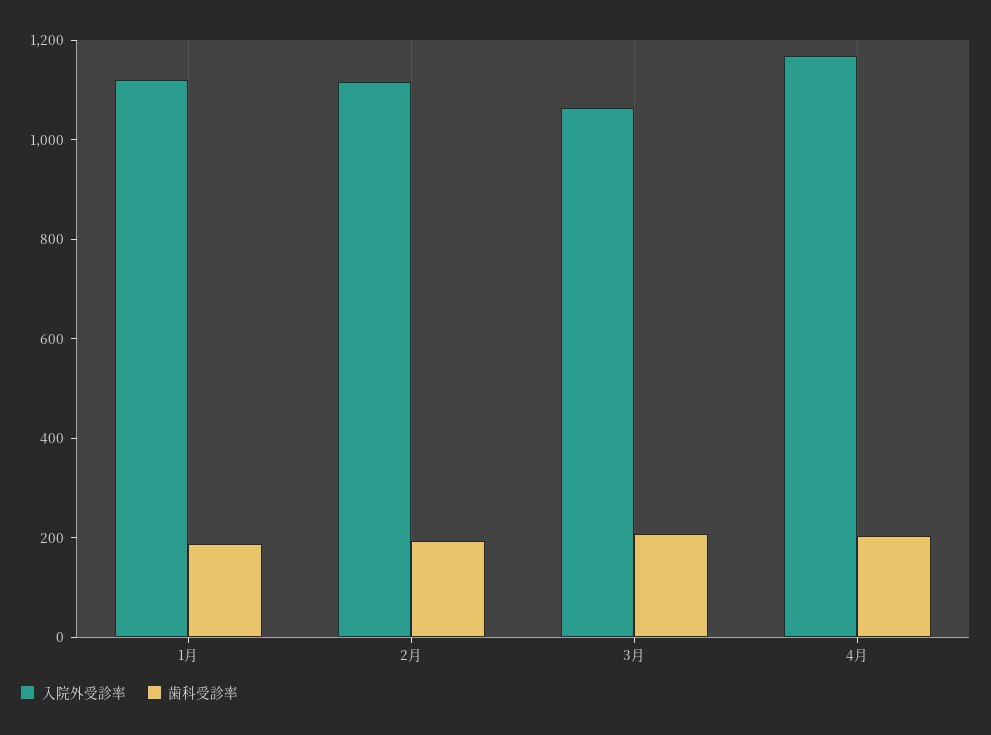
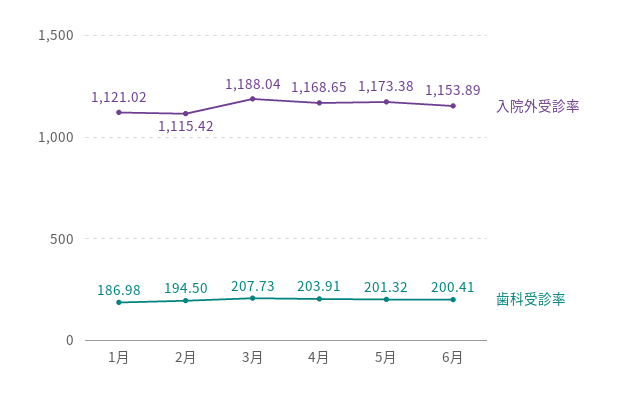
入院外受診率, 3月: 1050 -> 1188.04
入院外受診率, 5月: none -> 1173.38
歯科受診率, 5月: none -> 201.32
入院外受診率, 6月: none -> 1153.89
歯科受診率, 6月: none -> 200.41

